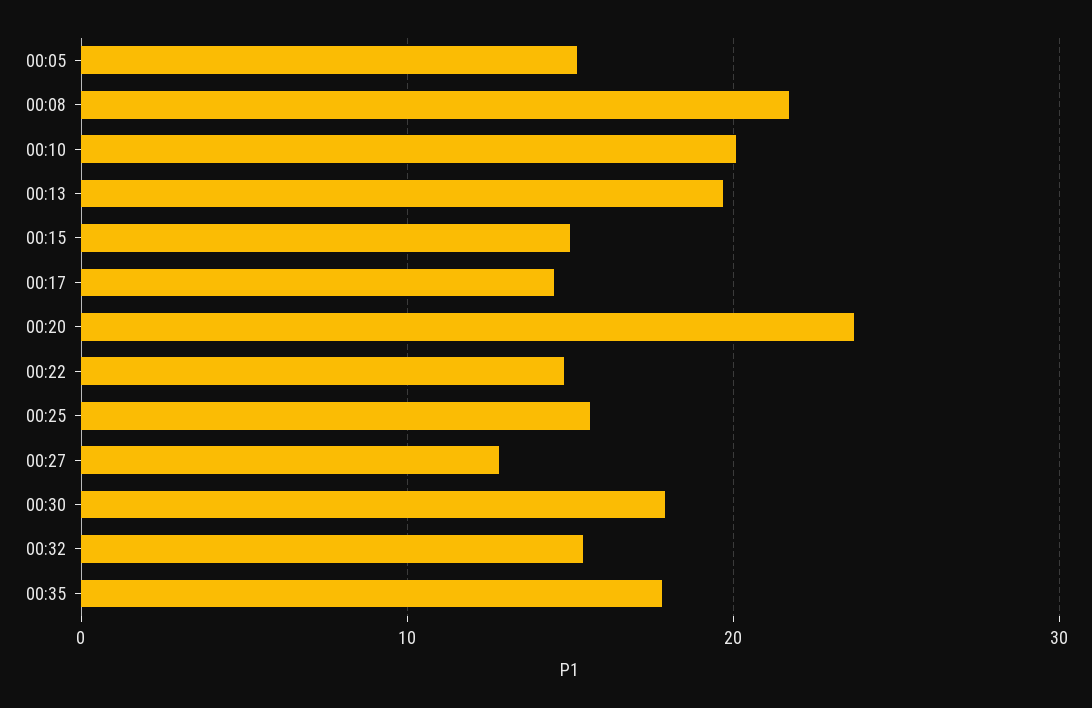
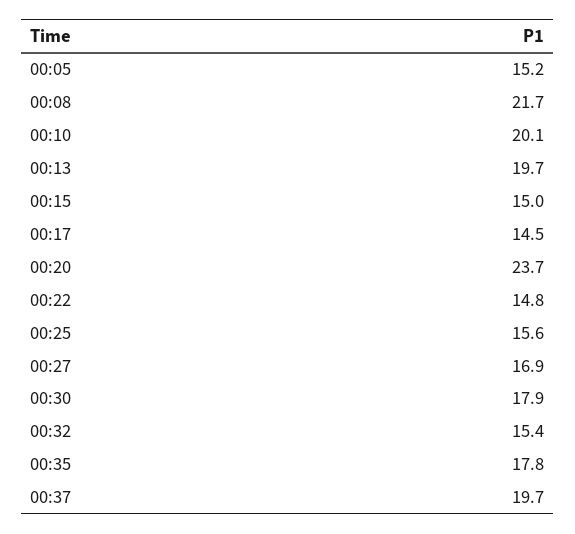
00:27: 13 -> 16.9
00:37: none -> 19.7

